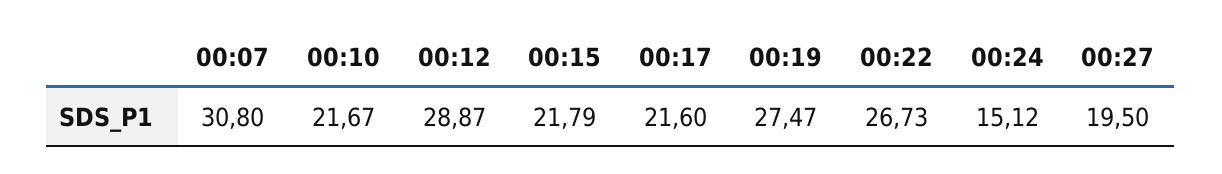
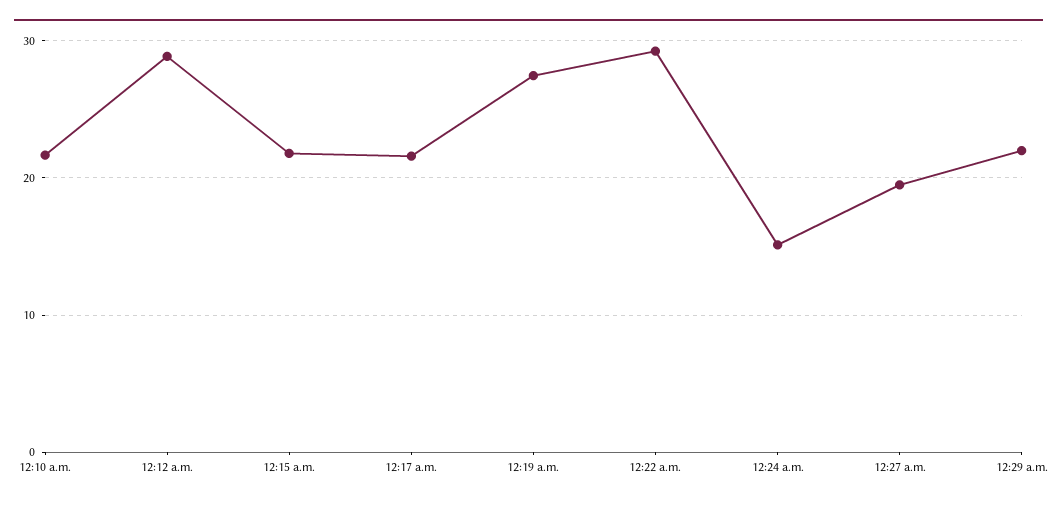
00:07: 30.8 -> none
00:22: 26.73 -> 29
12:29 a.m.: none -> 22

